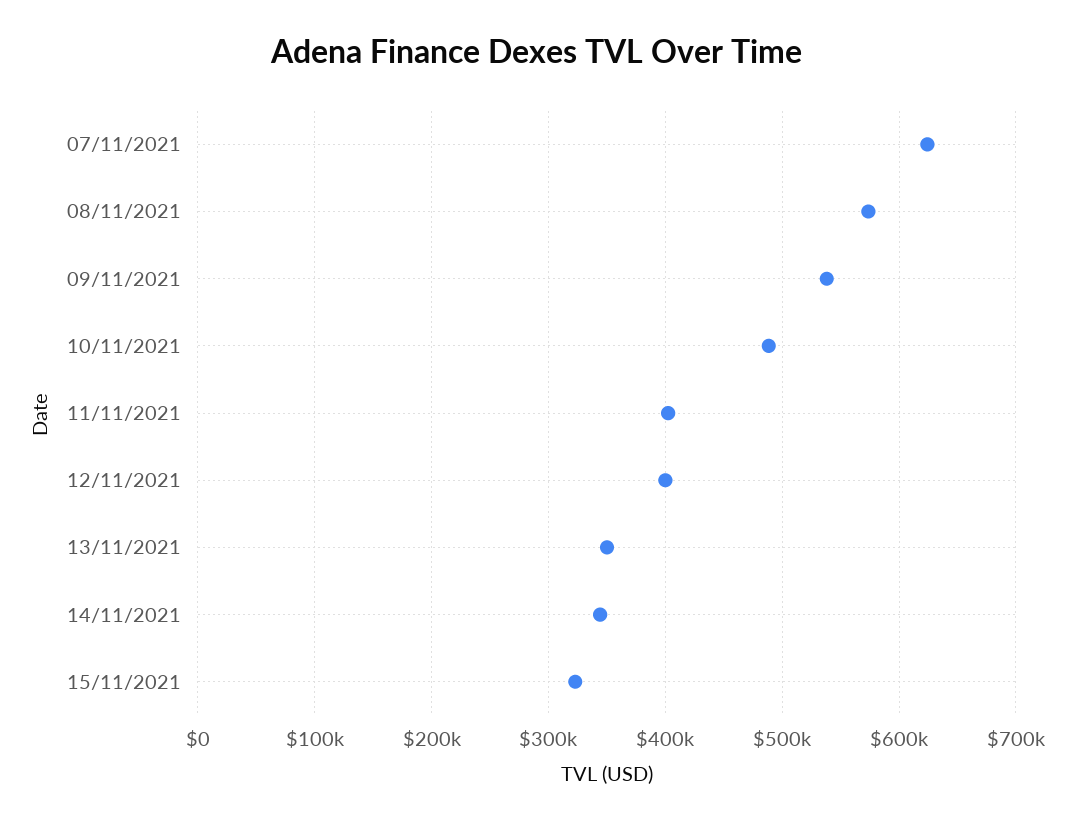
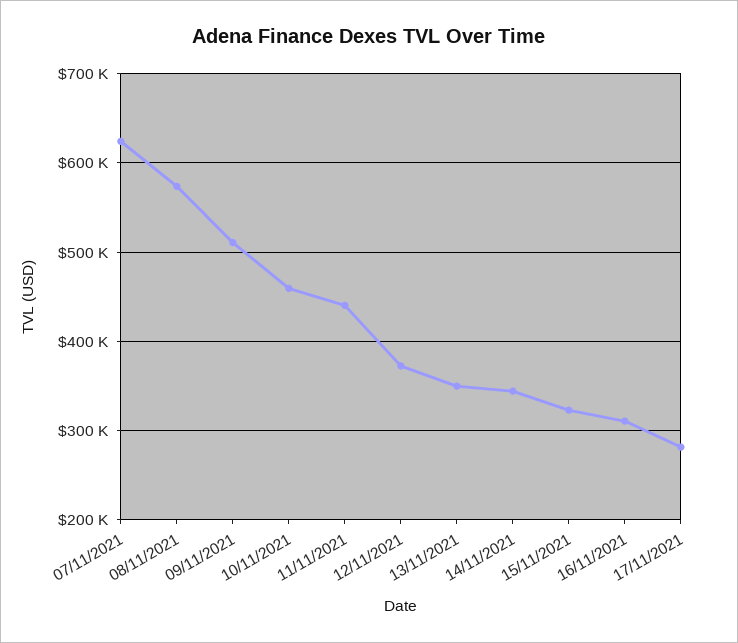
09/11/2021: 540000 -> 510000
10/11/2021: 490000 -> 460000
11/11/2021: 400000 -> 440000
12/11/2021: 400000 -> 370000
16/11/2021: none -> 310000
17/11/2021: none -> 280000

